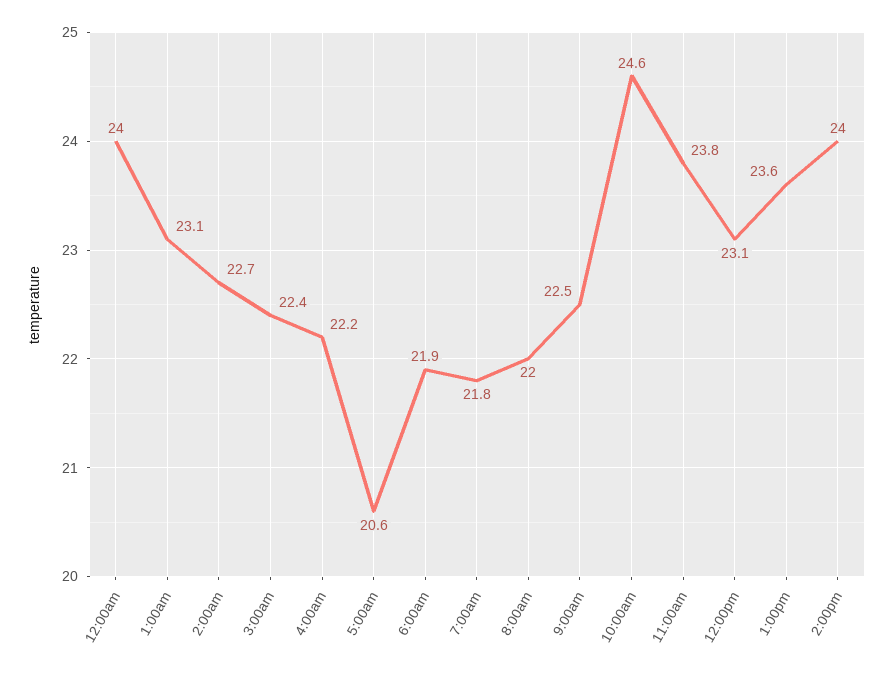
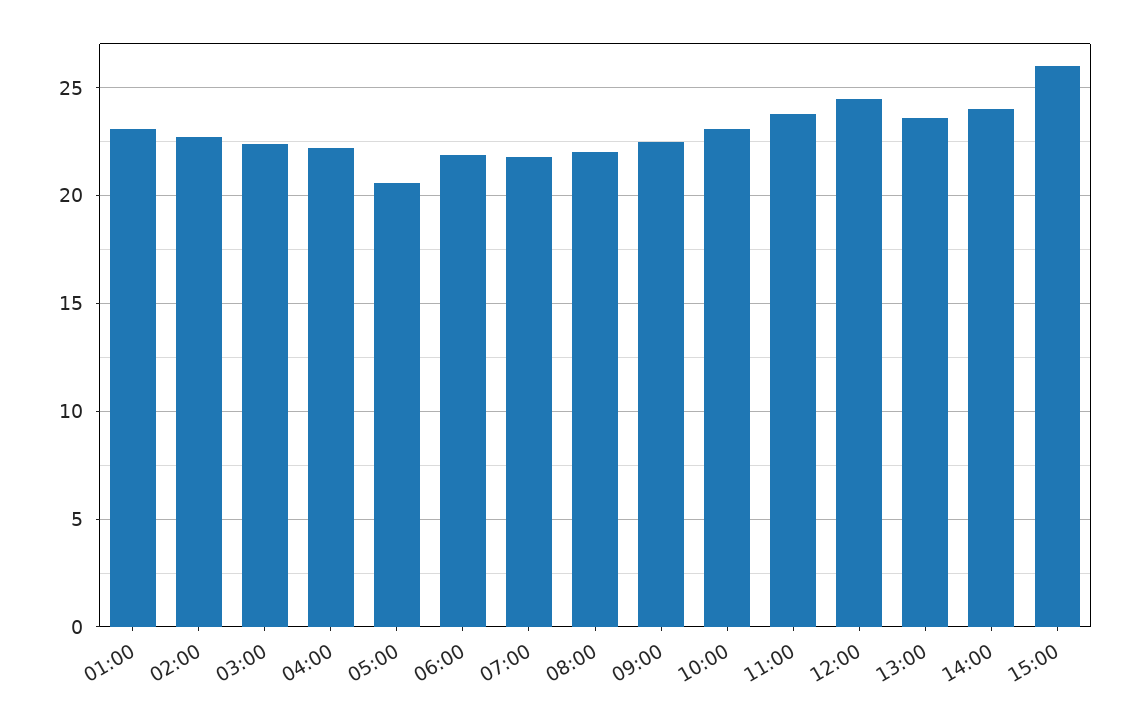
12:00am: 24 -> none
10:00am: 24.6 -> 23
12:00pm: 23.1 -> 24.5
15:00: none -> 26

